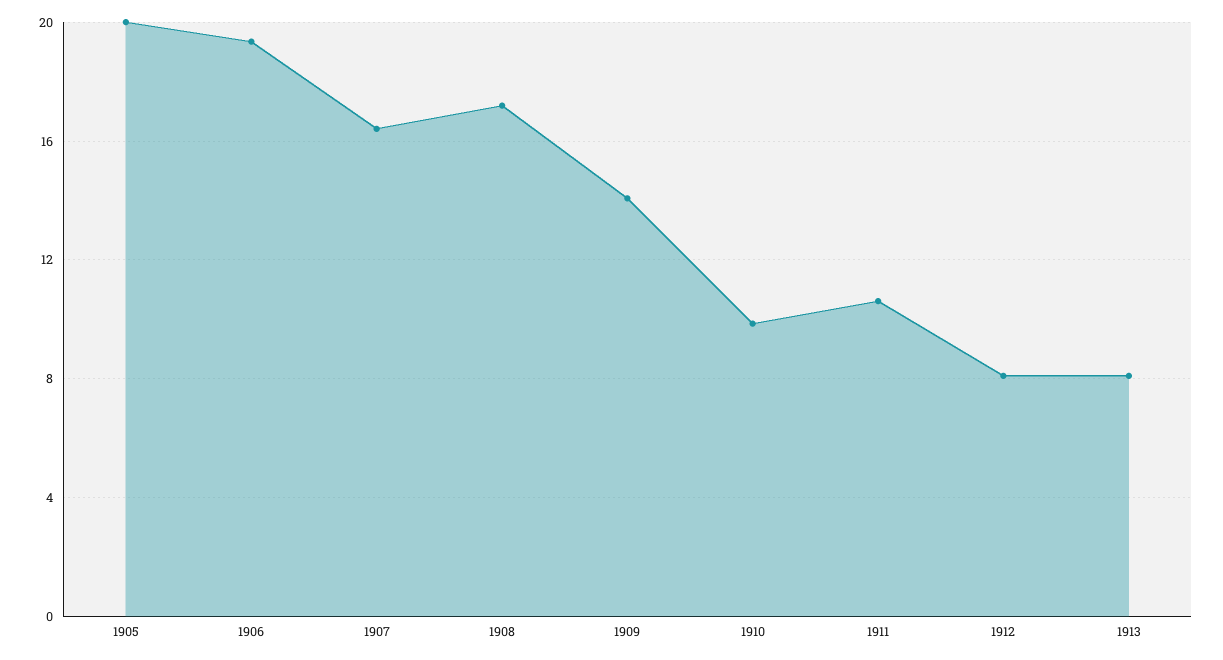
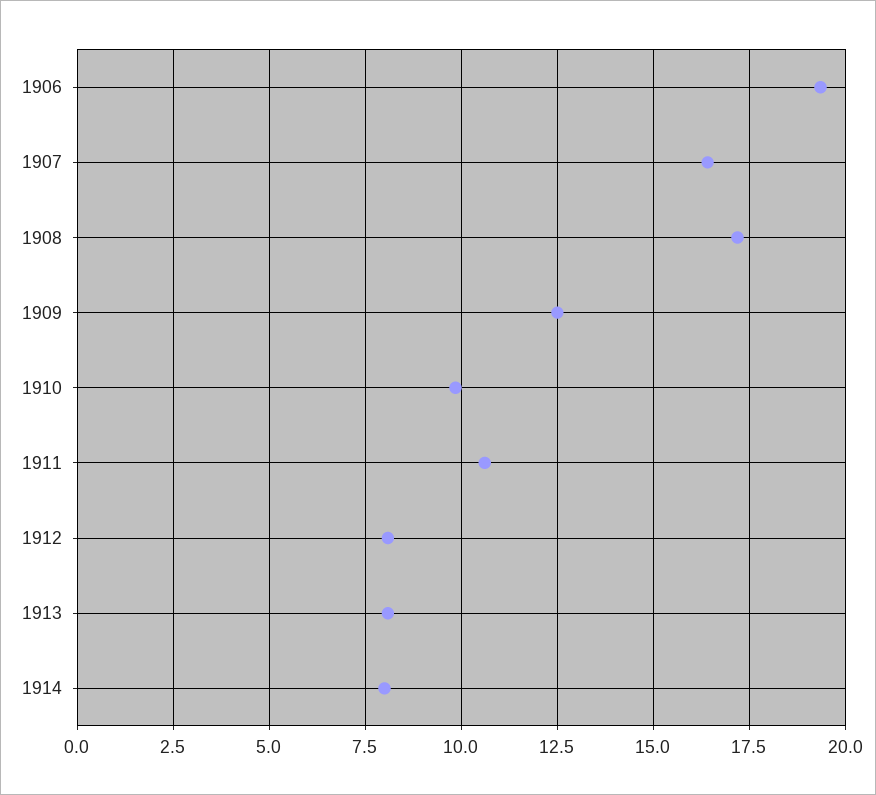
1905: 20 -> none
1909: 14 -> 12.5
1914: none -> 8

